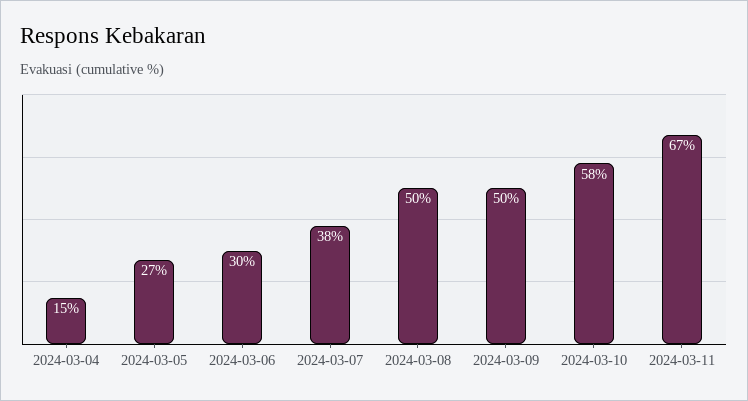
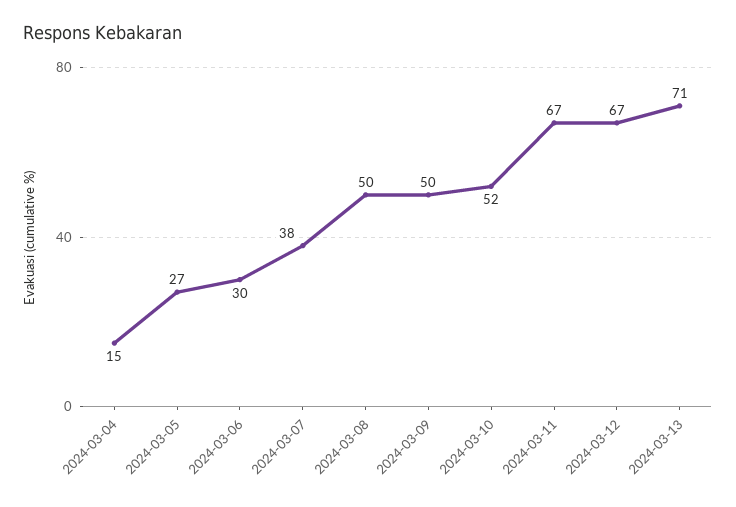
2024-03-10: 58 -> 52
2024-03-12: none -> 67
2024-03-13: none -> 71

